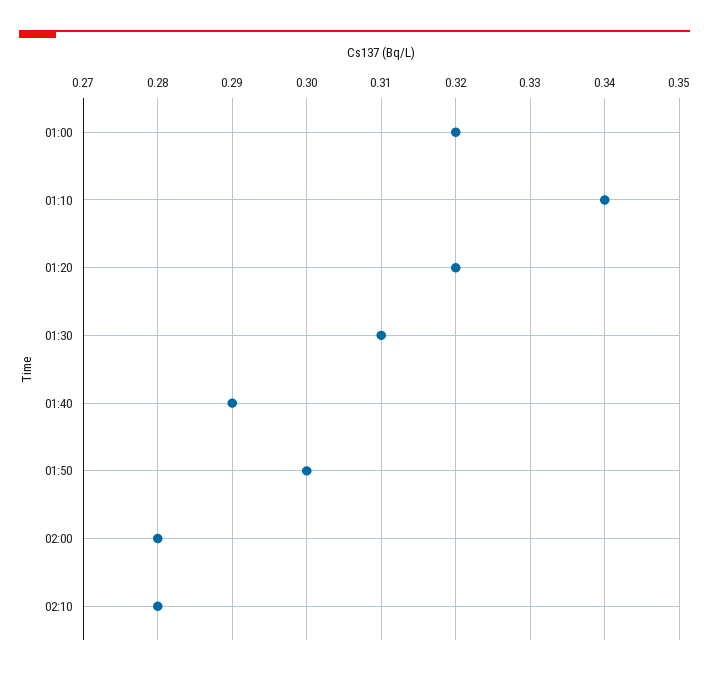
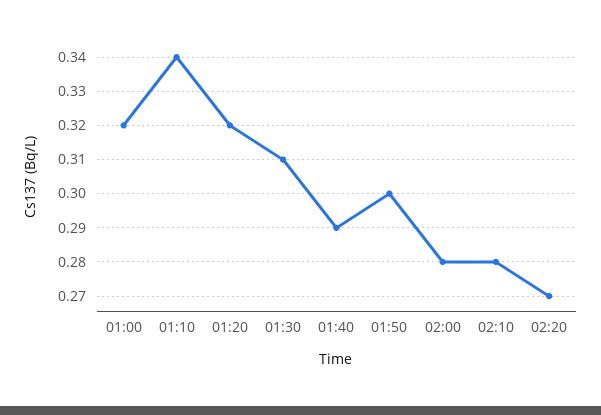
02:20: none -> 0.27

